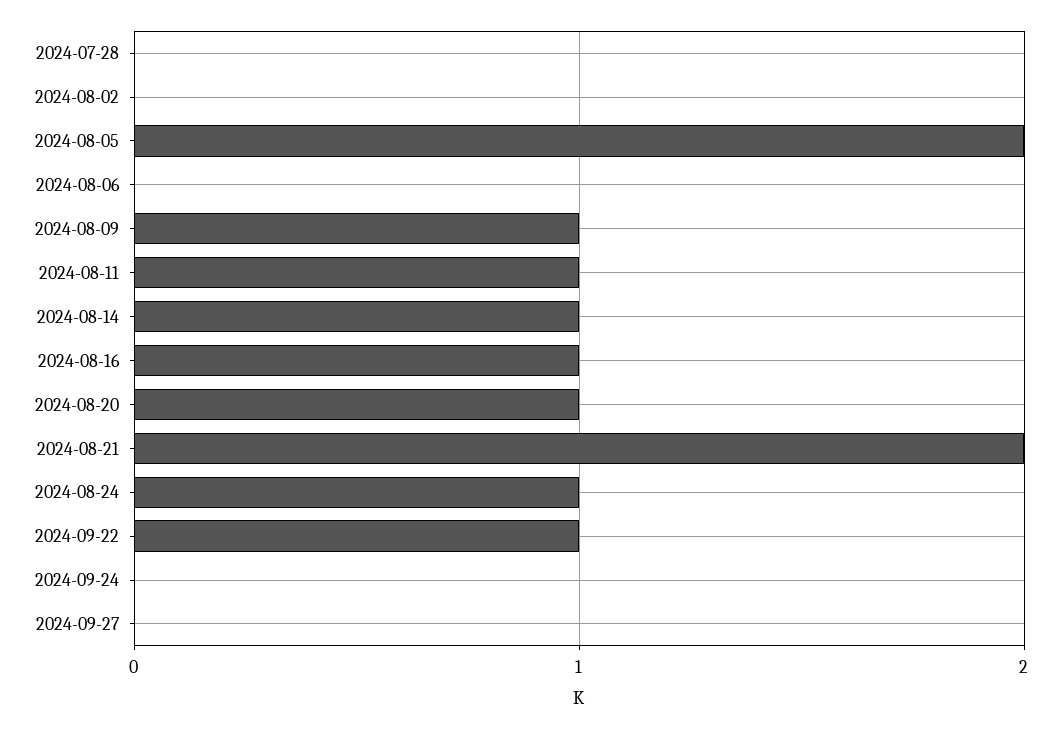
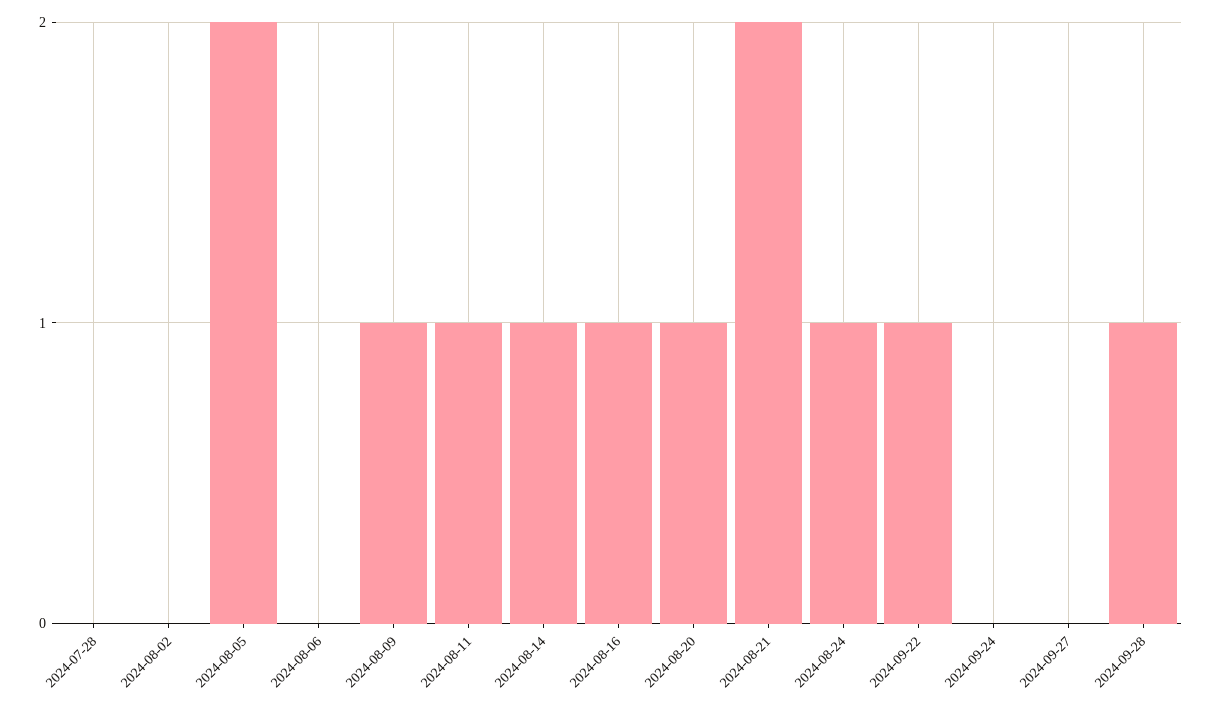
2024-09-28: none -> 1

